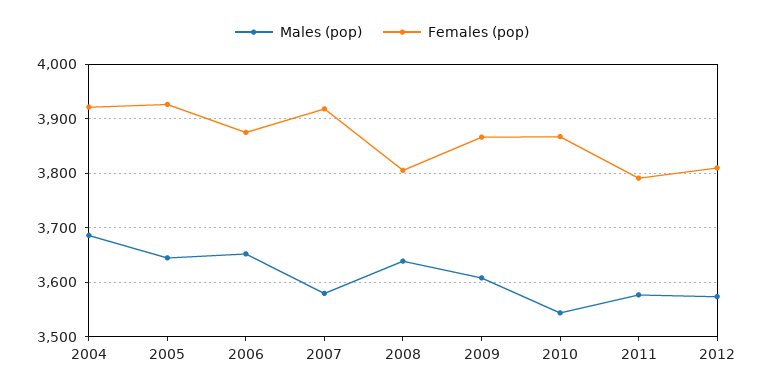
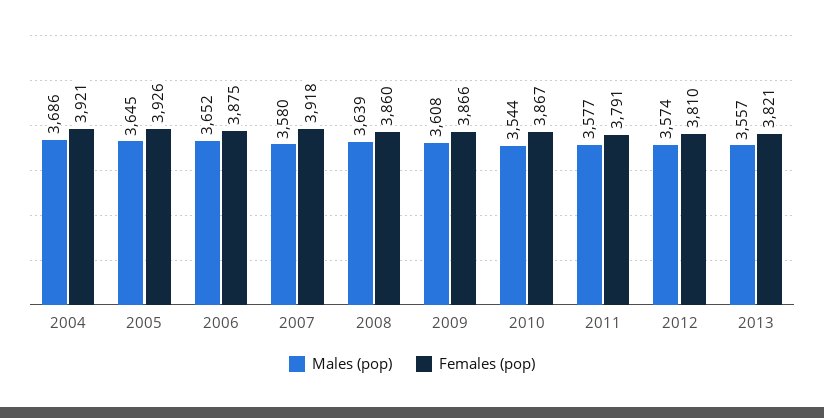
Females (pop), 2008: 3800 -> 3860
Males (pop), 2013: none -> 3557
Females (pop), 2013: none -> 3821

